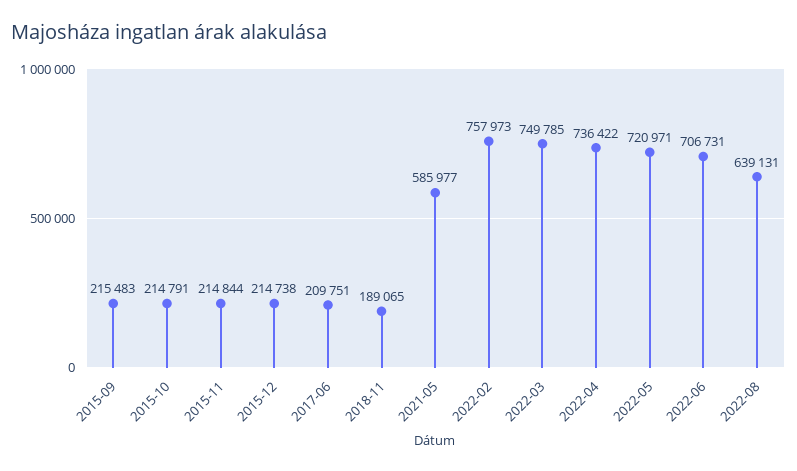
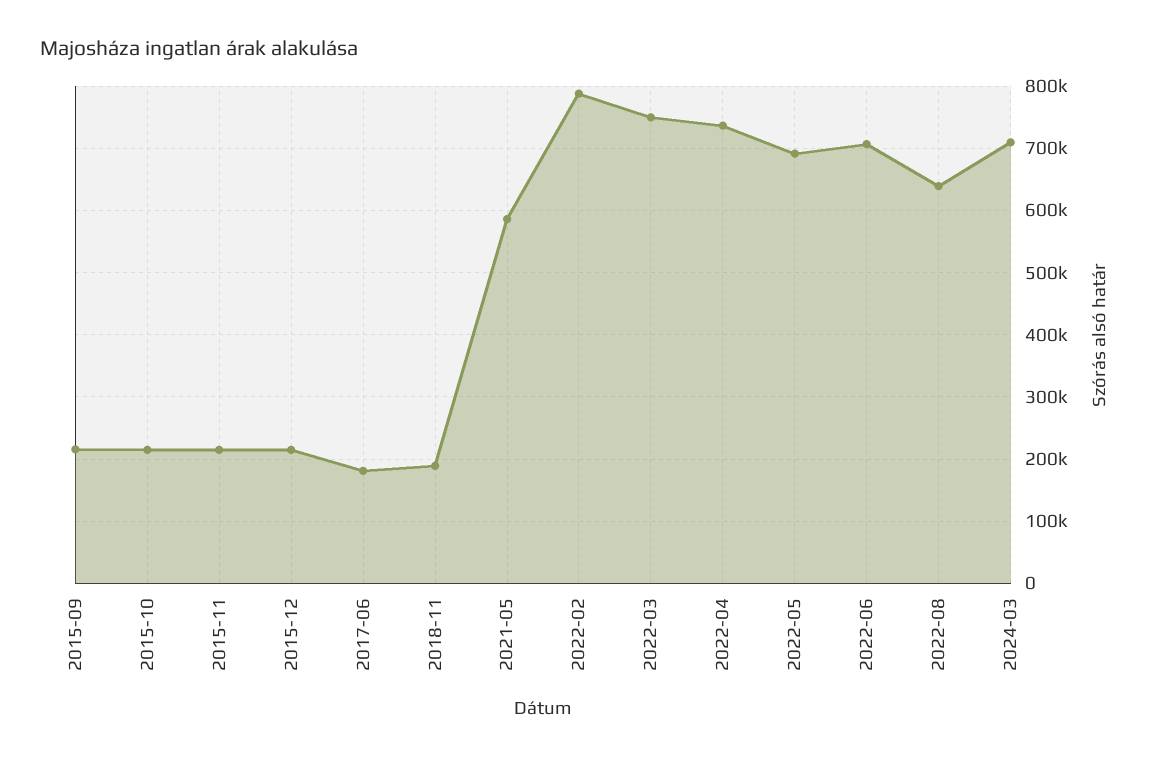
2017-06: 209751 -> 180000
2022-02: 757973 -> 790000
2022-05: 720971 -> 690000
2024-03: none -> 710000

